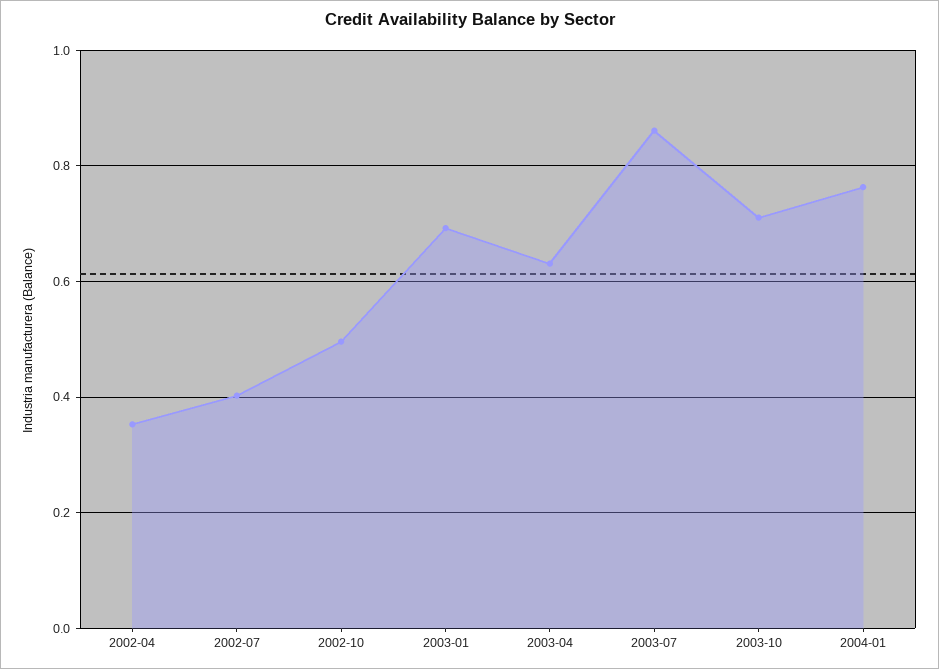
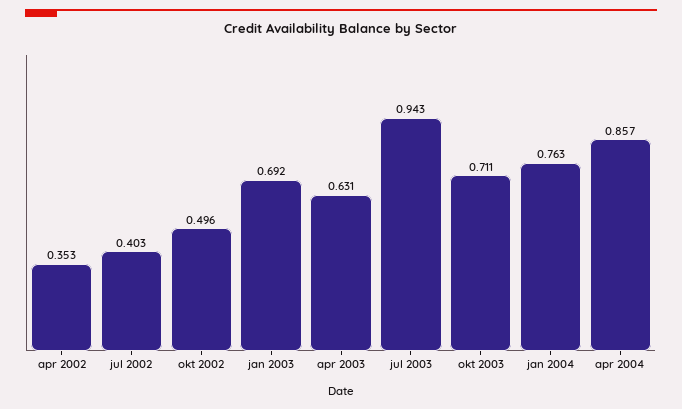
2003-07: 0.86 -> 0.943
apr 2004: none -> 0.857

